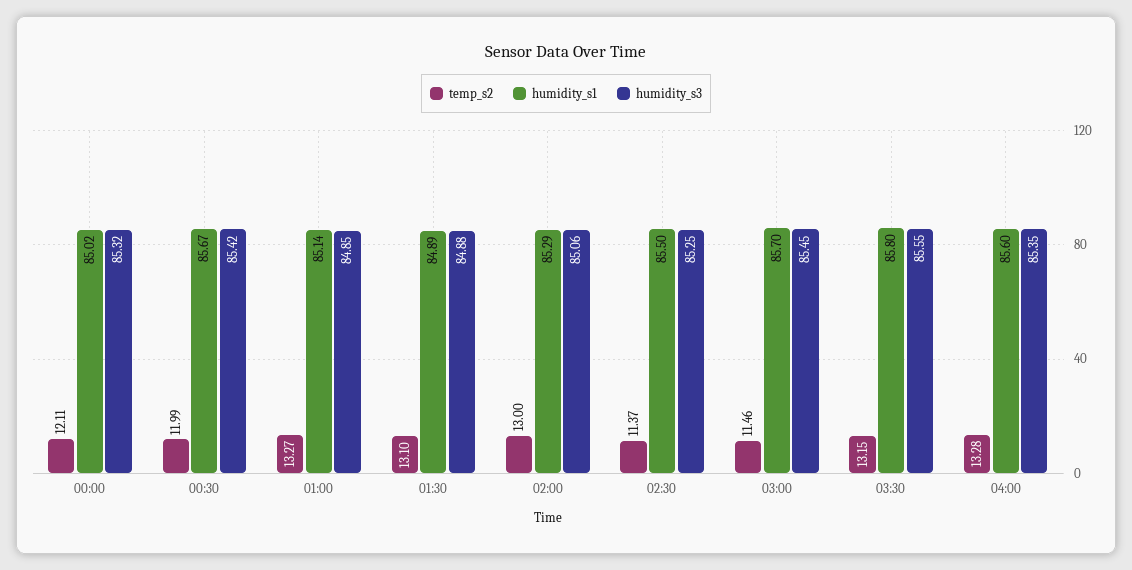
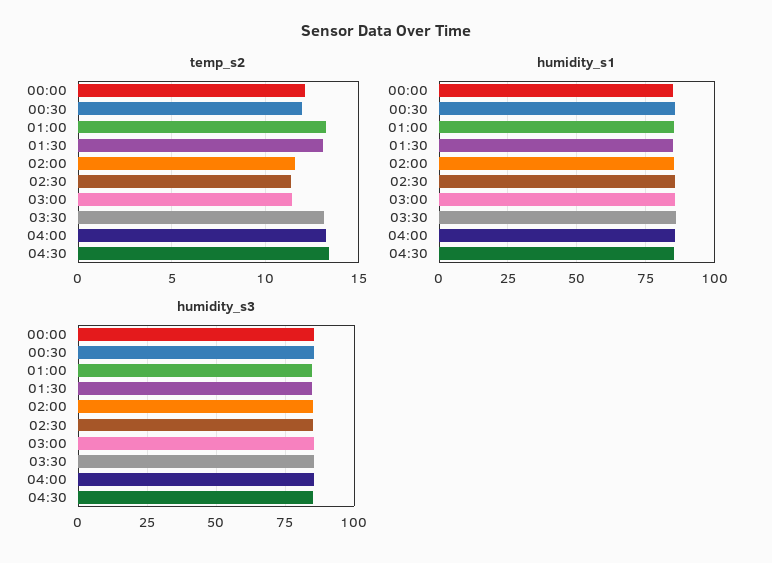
temp_s2, 02:00: 13 -> 11.5
temp_s2, 04:30: none -> 13.5
humidity_s1, 04:30: none -> 85
humidity_s3, 04:30: none -> 85

